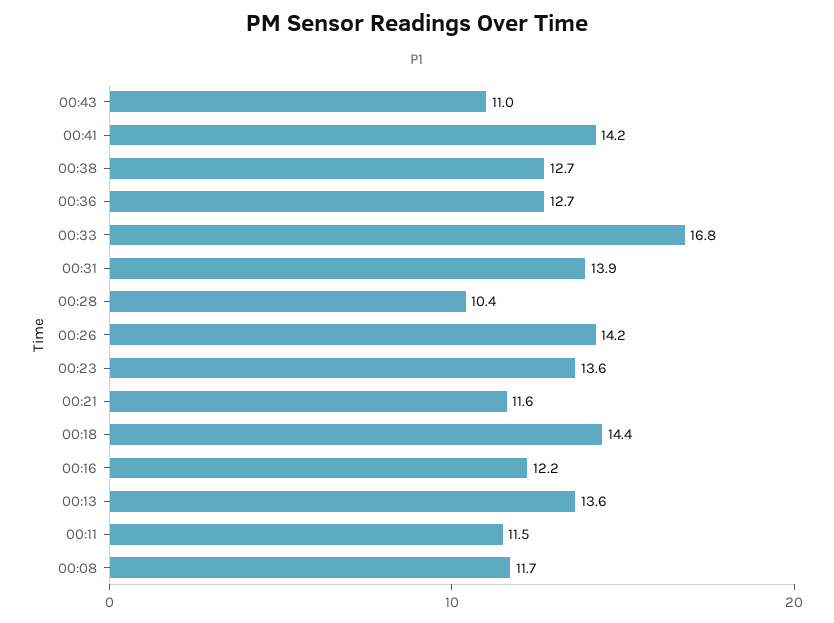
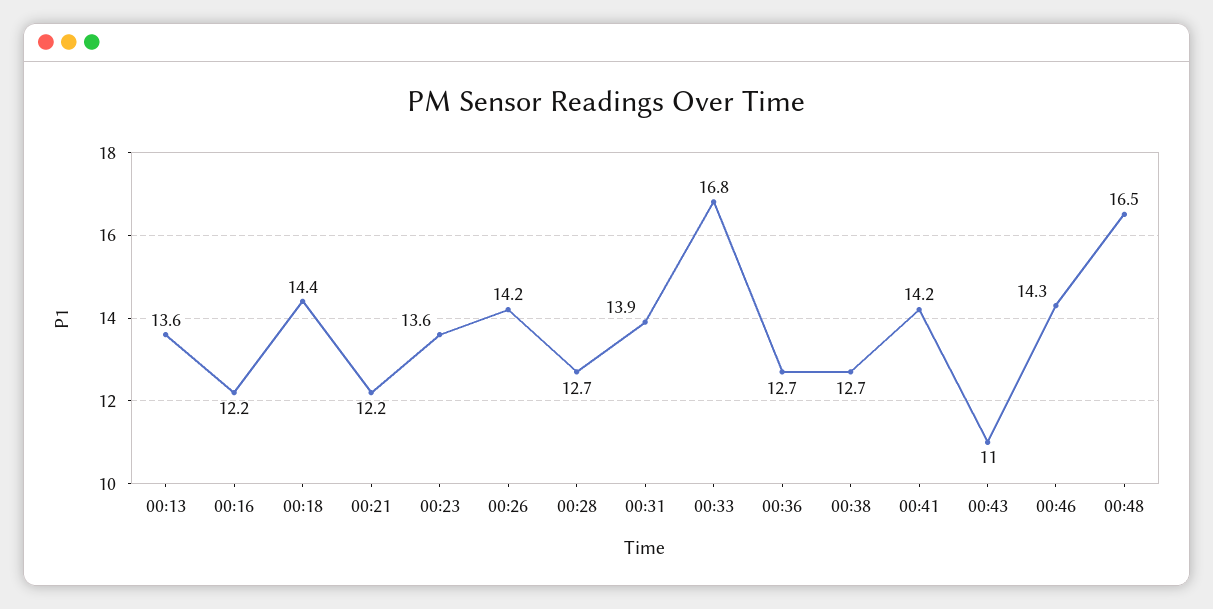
00:28: 10.4 -> 12.7
00:21: 11.6 -> 12.2
00:11: 11.5 -> none
00:08: 11.7 -> none
00:46: none -> 14.3
00:48: none -> 16.5

